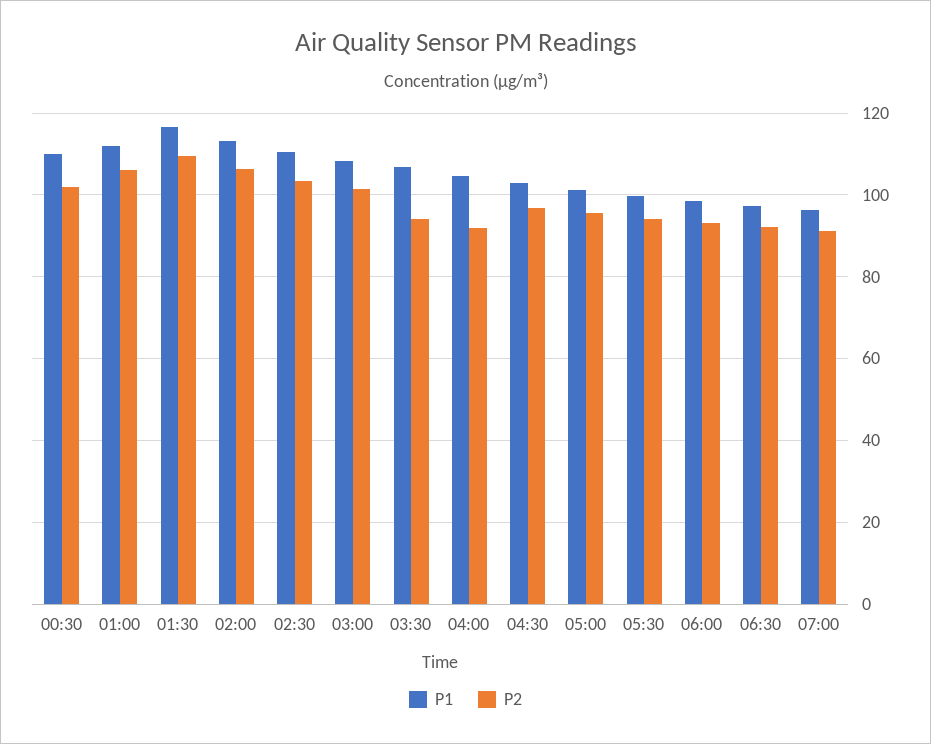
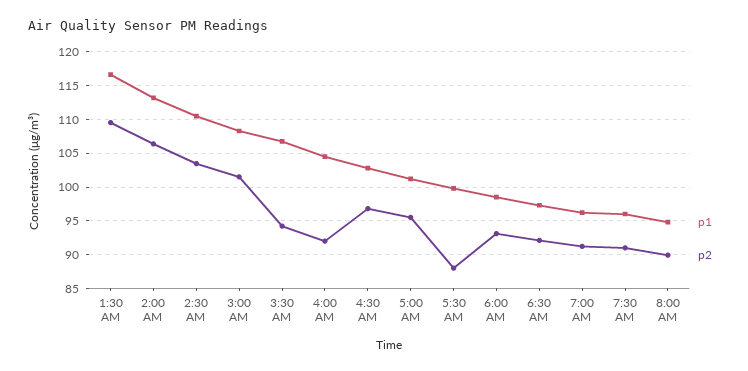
P1, 00:30: 110 -> none
P2, 00:30: 102 -> none
P1, 01:00: 112 -> none
P2, 01:00: 106 -> none
P2, 05:30: 94 -> 88
P1, 7:30 AM: none -> 96
P2, 7:30 AM: none -> 91
P1, 8:00 AM: none -> 95
P2, 8:00 AM: none -> 90

